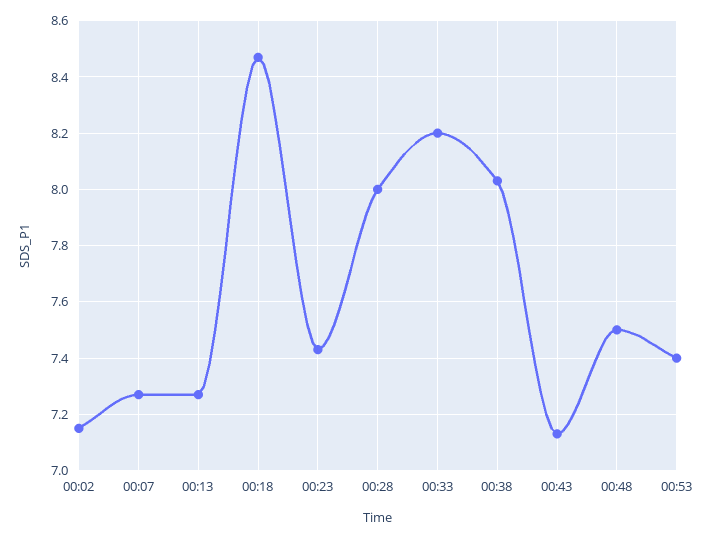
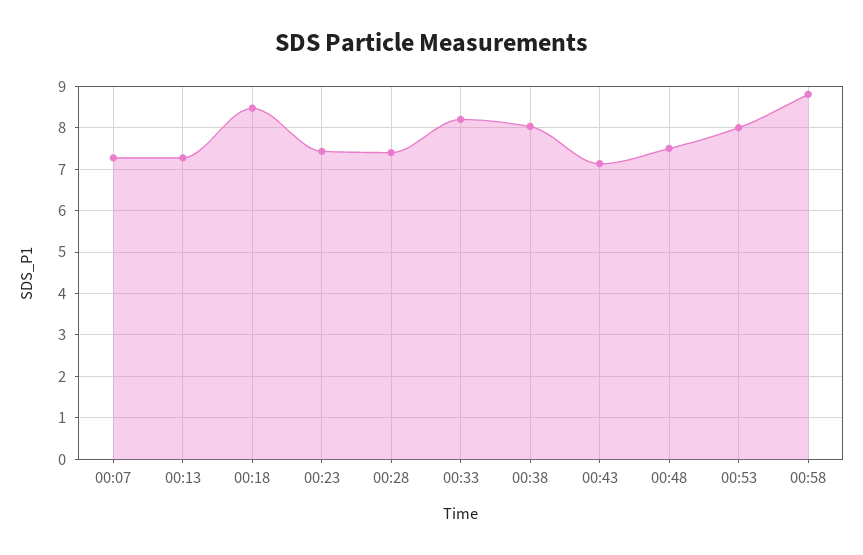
00:02: 7.15 -> none
00:28: 8 -> 7.4
00:53: 7.4 -> 8
00:58: none -> 8.8

